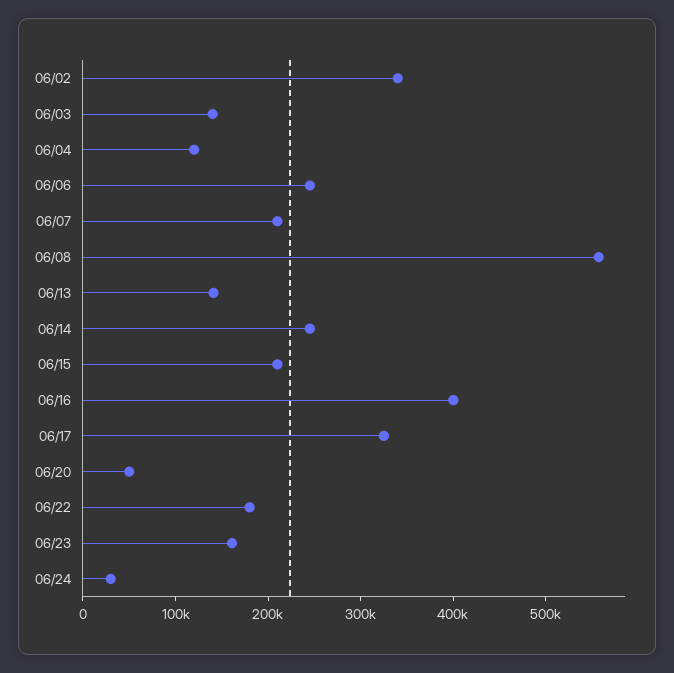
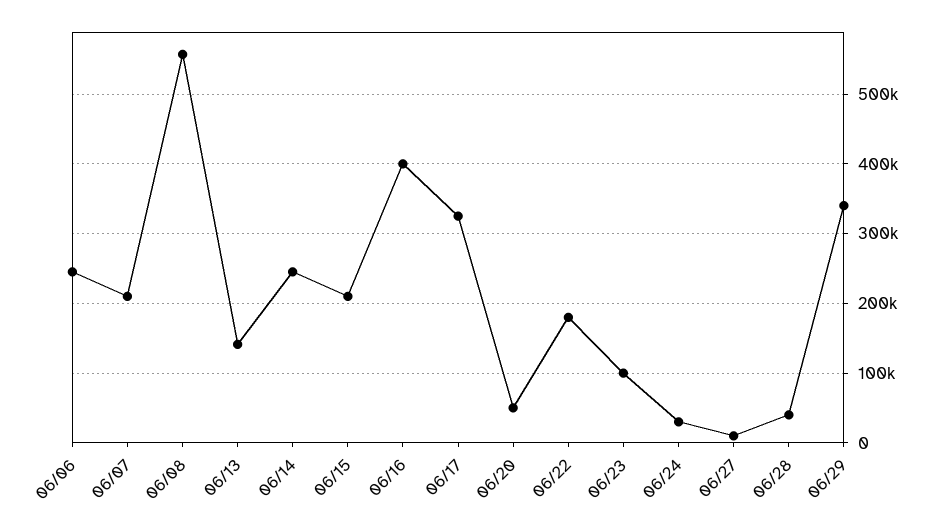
06/02: 340000 -> none
06/03: 140000 -> none
06/04: 120000 -> none
06/23: 160000 -> 100000
06/27: none -> 10000
06/28: none -> 40000
06/29: none -> 340000

